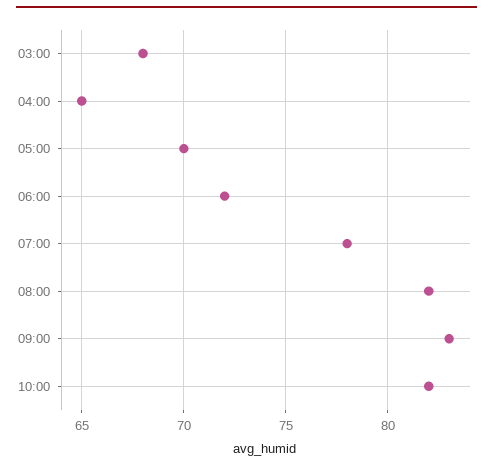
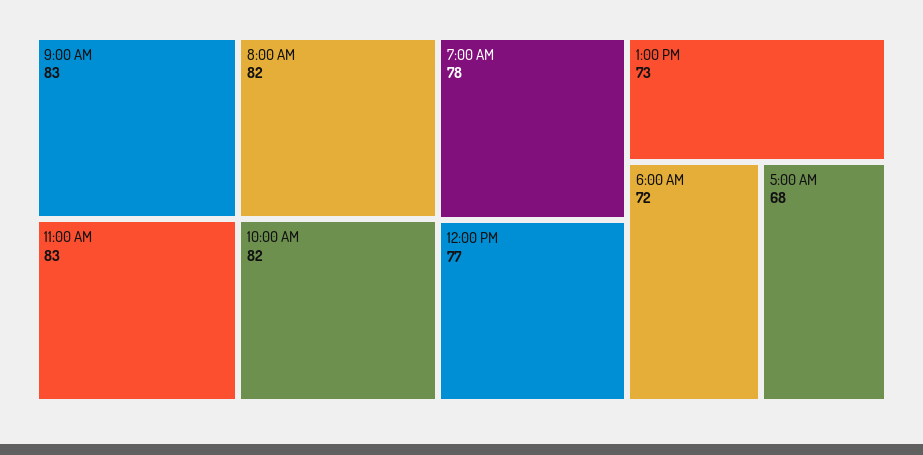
03:00: 68 -> none
04:00: 65 -> none
05:00: 70 -> 68
11:00 AM: none -> 83
12:00 PM: none -> 77
1:00 PM: none -> 73

